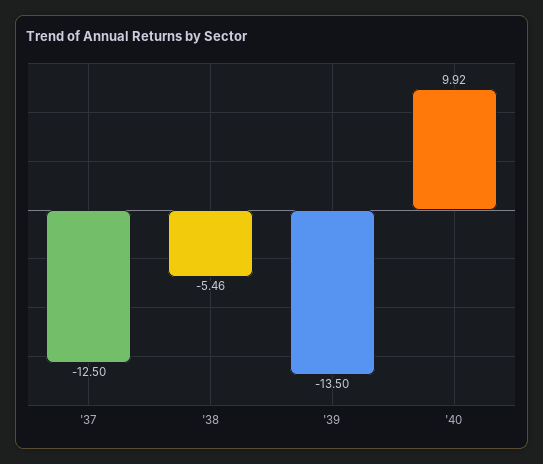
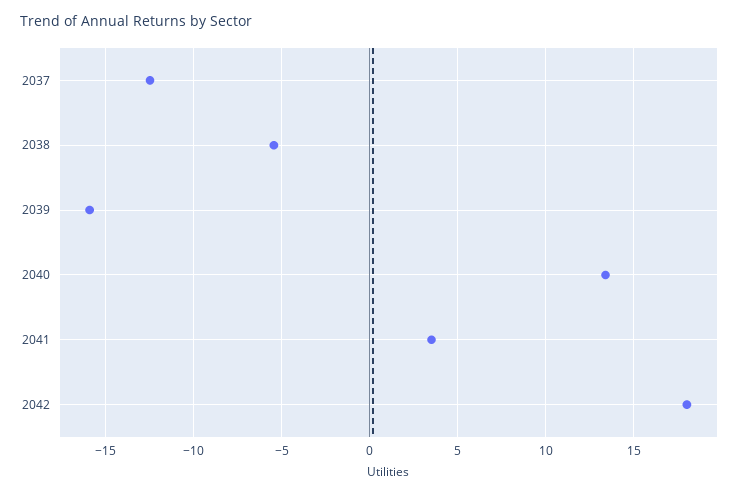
'39: -13.5 -> -16
'40: 9.92 -> 13.5
2041: none -> 3.5
2042: none -> 18

